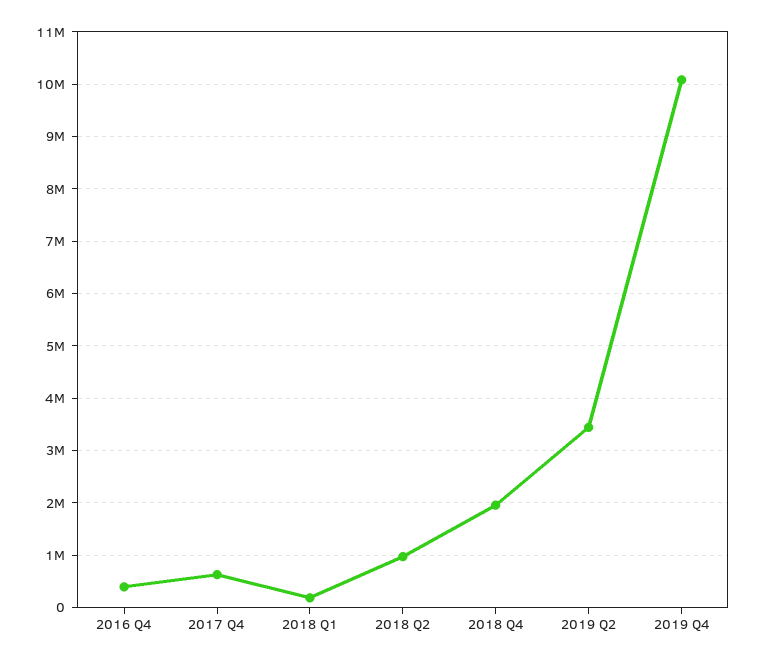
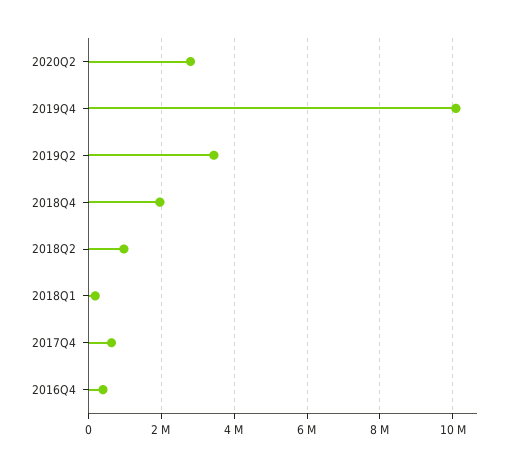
2020Q2: none -> 2800000

